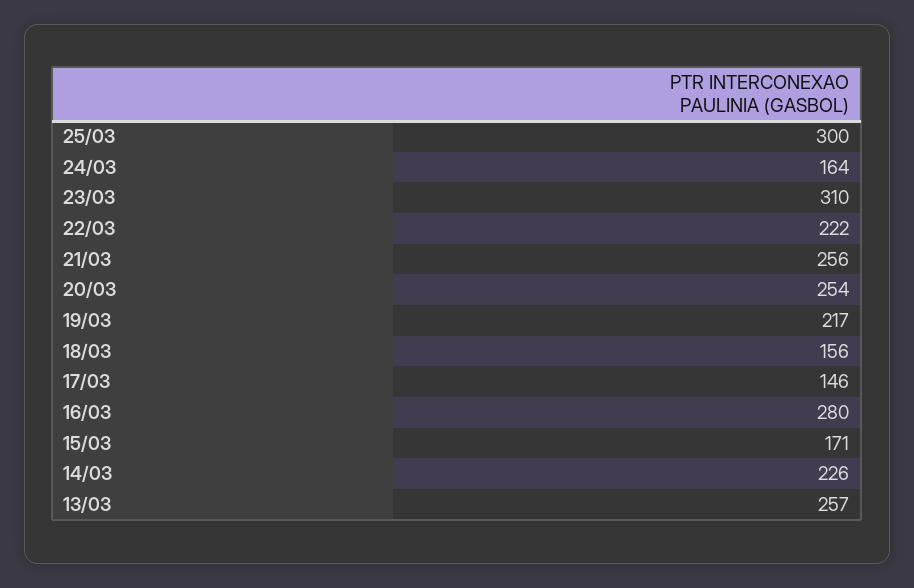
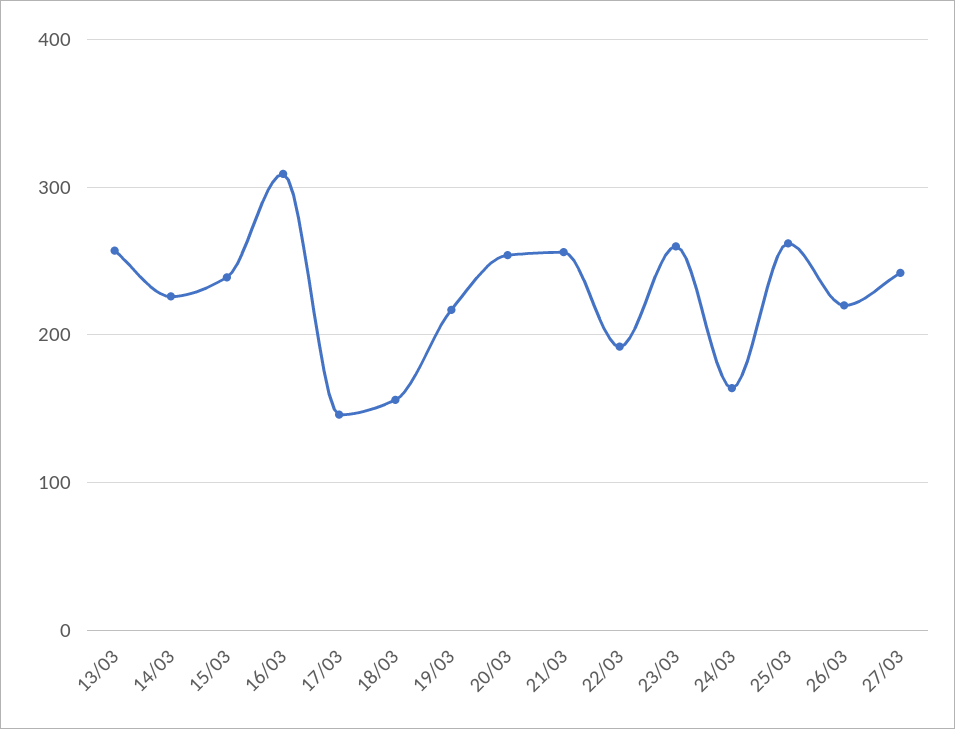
25/03: 300 -> 260
23/03: 310 -> 260
22/03: 222 -> 190
16/03: 280 -> 310
15/03: 171 -> 240
26/03: none -> 220
27/03: none -> 240

